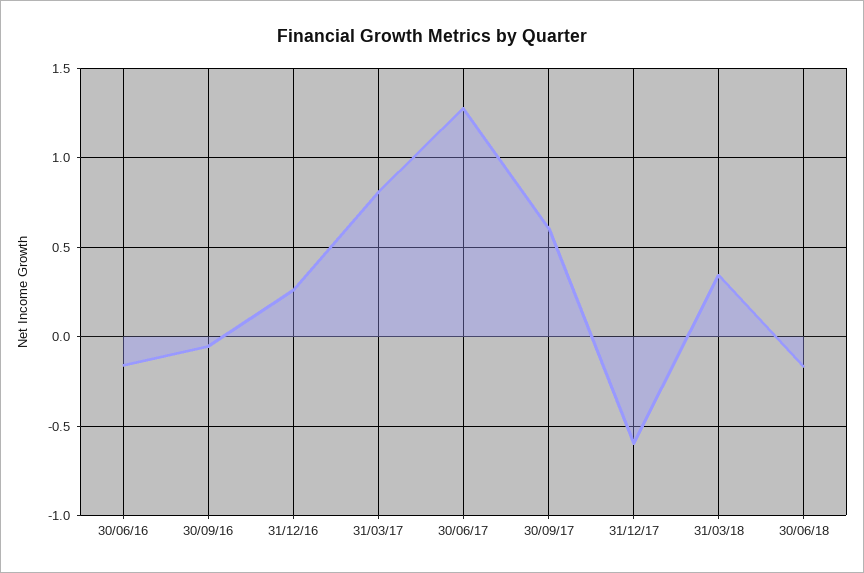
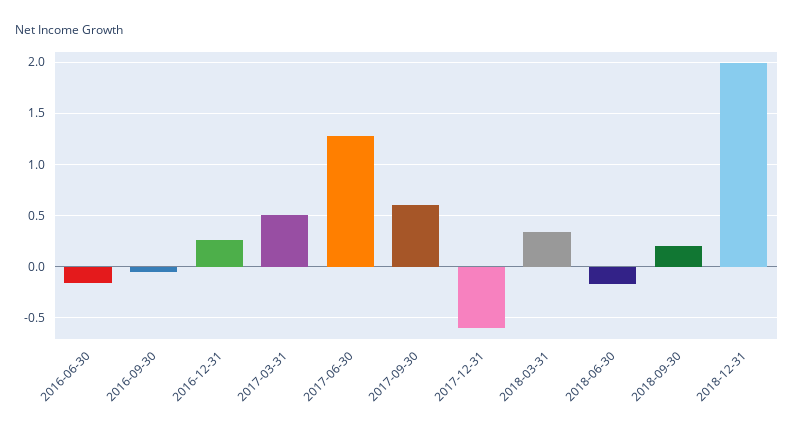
31/03/17: 0.8 -> 0.5
2018-09-30: none -> 0.2
2018-12-31: none -> 2

